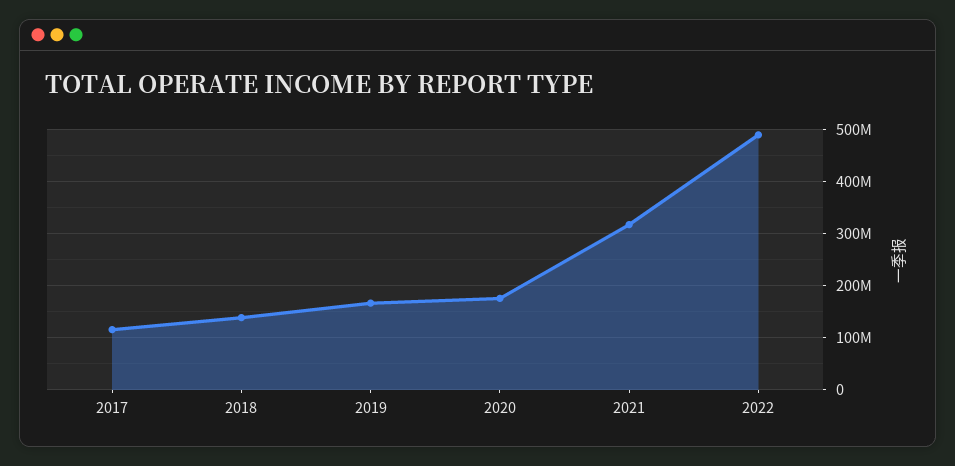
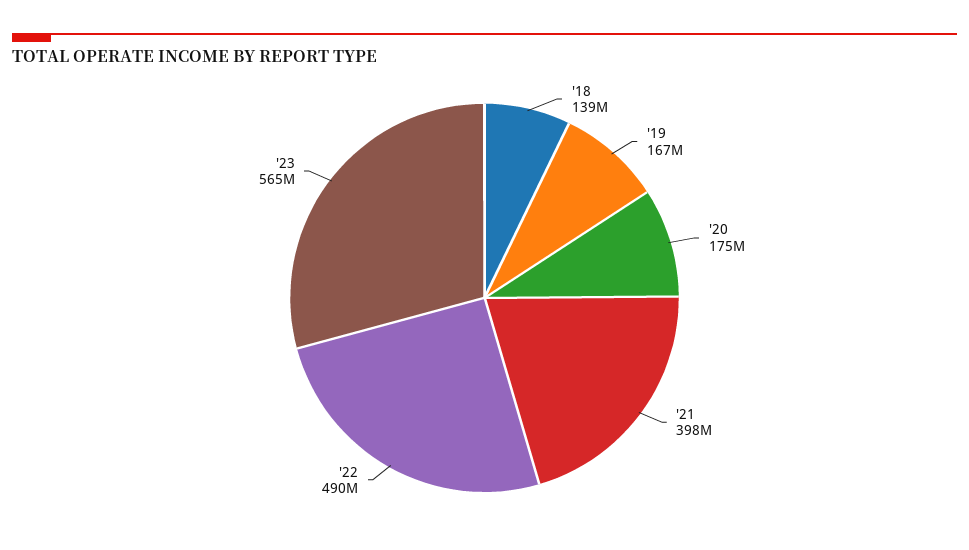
2017: 120000000 -> none
2021: 320000000 -> 398000000
'23: none -> 565000000

